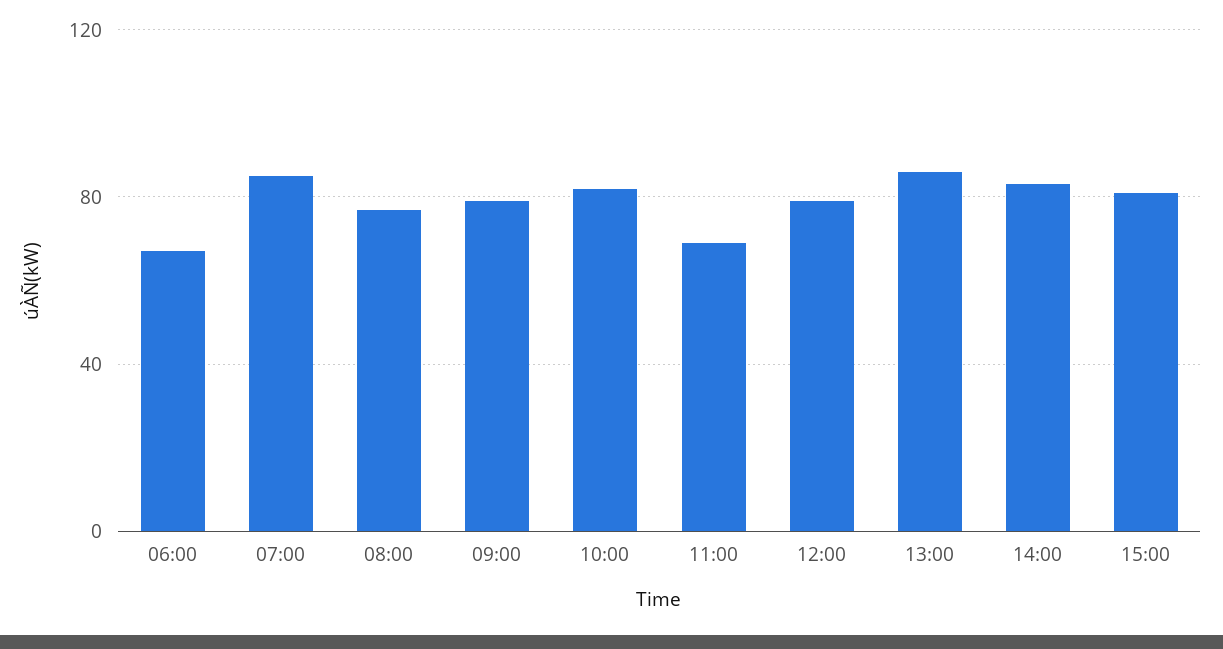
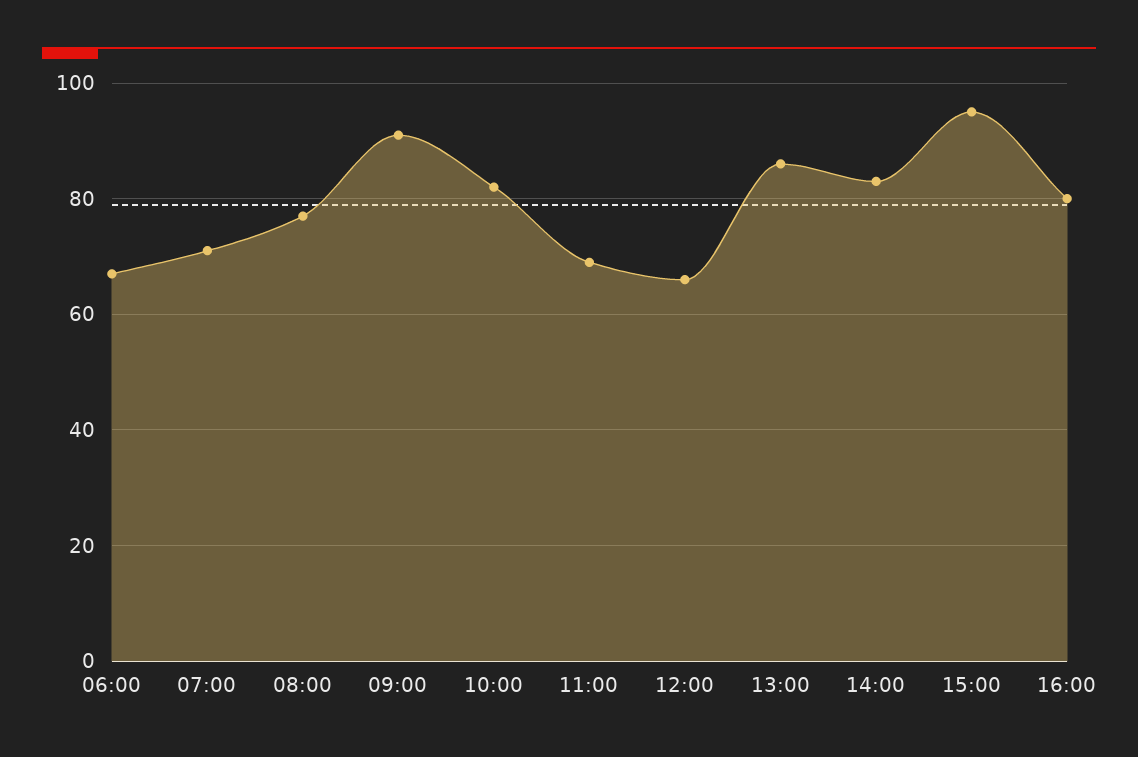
07:00: 85 -> 70
09:00: 80 -> 90
12:00: 80 -> 65
15:00: 80 -> 95
16:00: none -> 80

